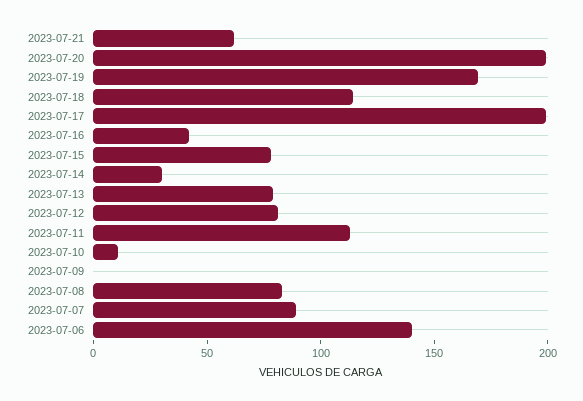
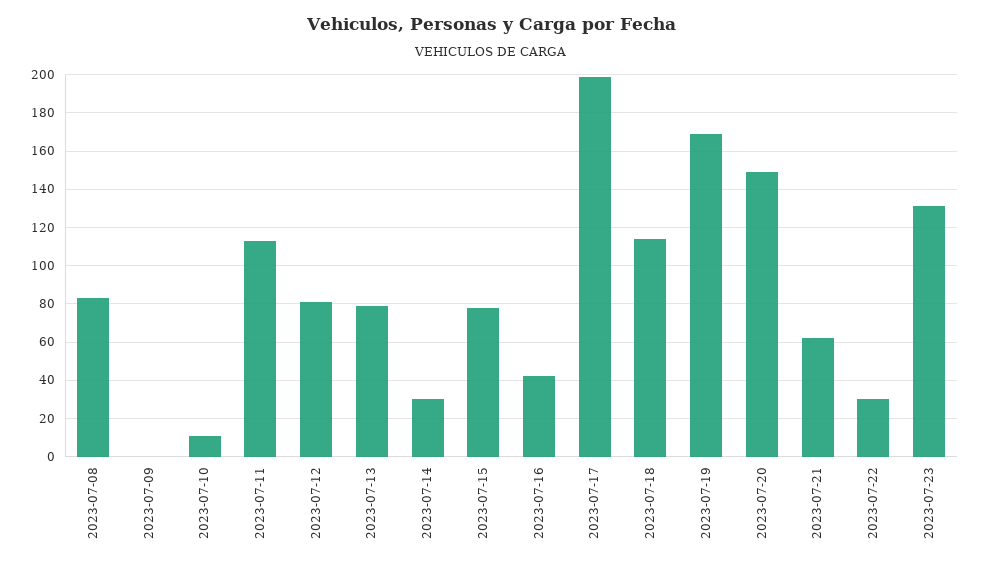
2023-07-20: 200 -> 150
2023-07-07: 90 -> none
2023-07-06: 140 -> none
2023-07-22: none -> 30
2023-07-23: none -> 130

